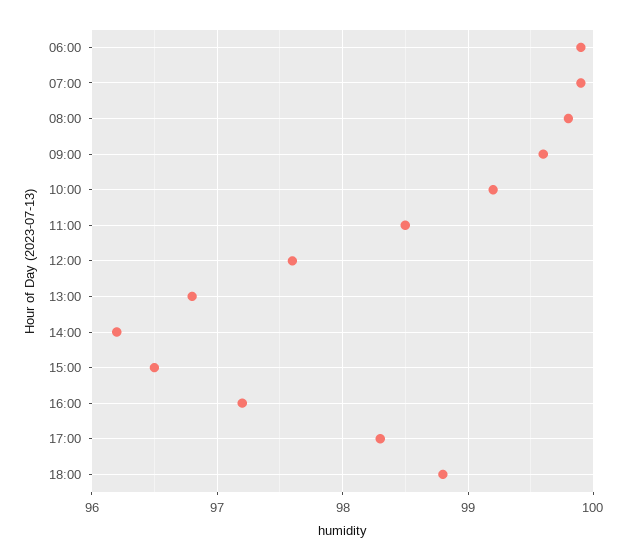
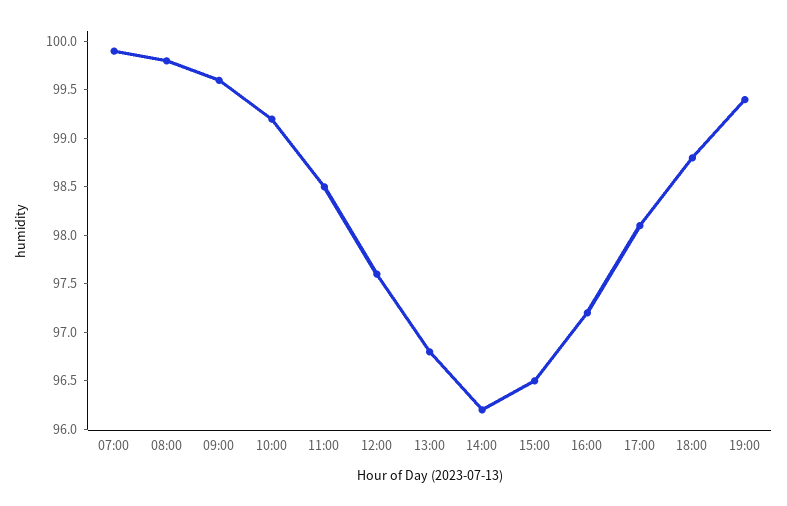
06:00: 99.9 -> none
17:00: 98.3 -> 98.1
19:00: none -> 99.4

